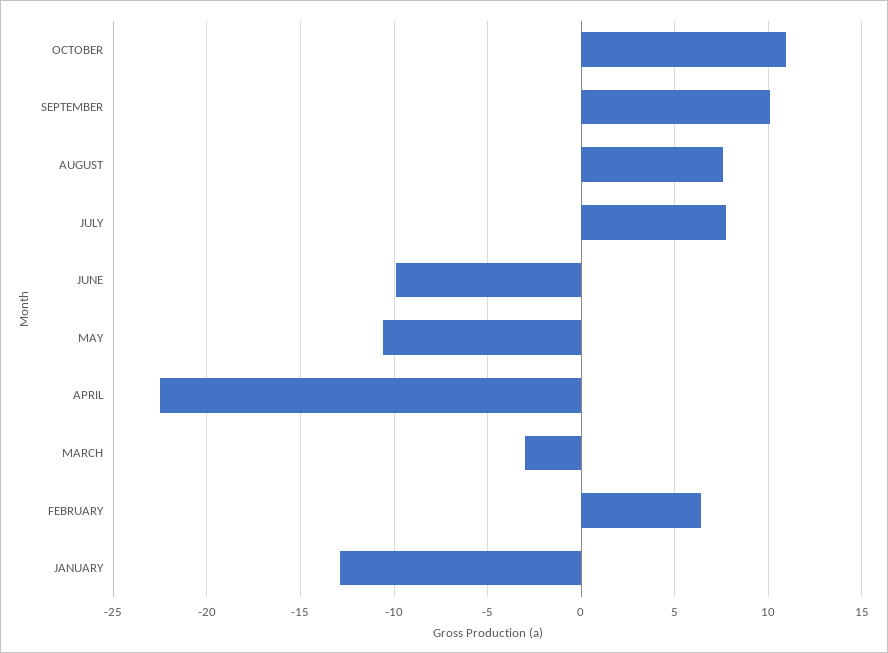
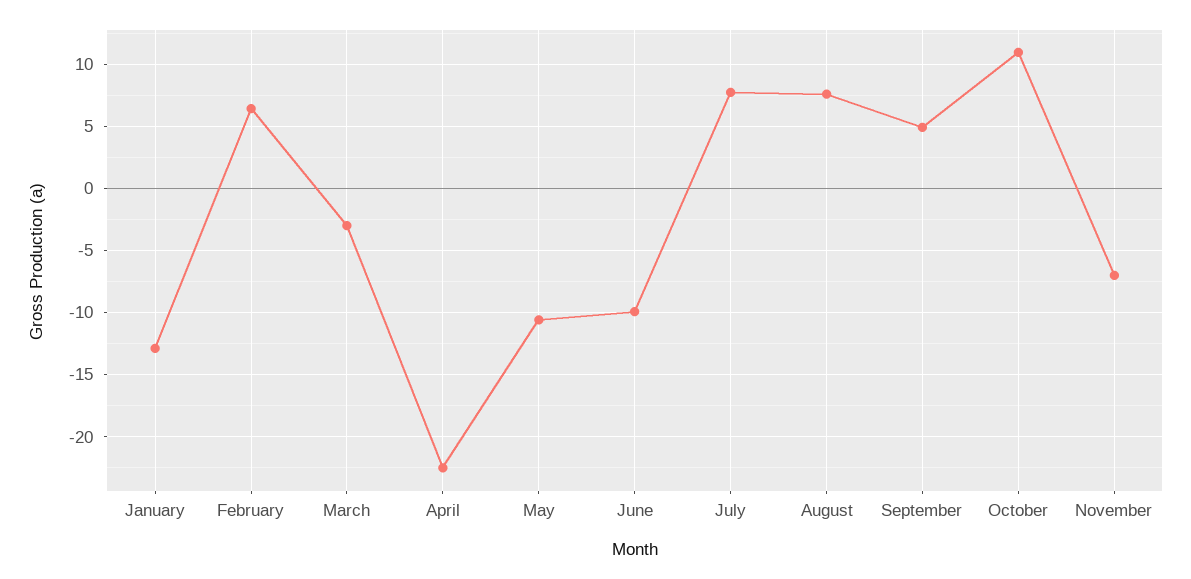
SEPTEMBER: 10 -> 5
November: none -> -7

